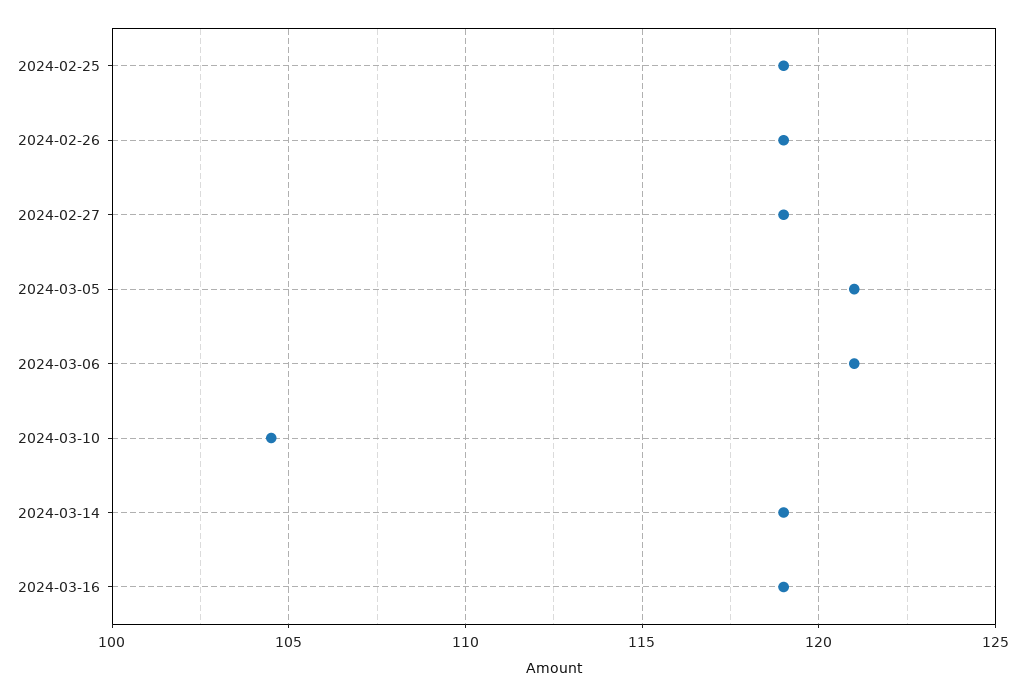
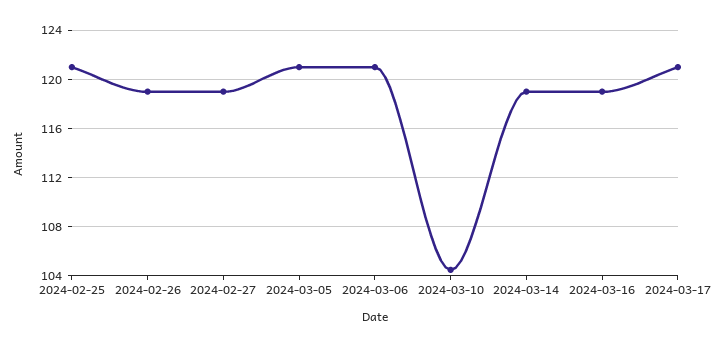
2024-02-25: 119 -> 121
2024-03-17: none -> 121

